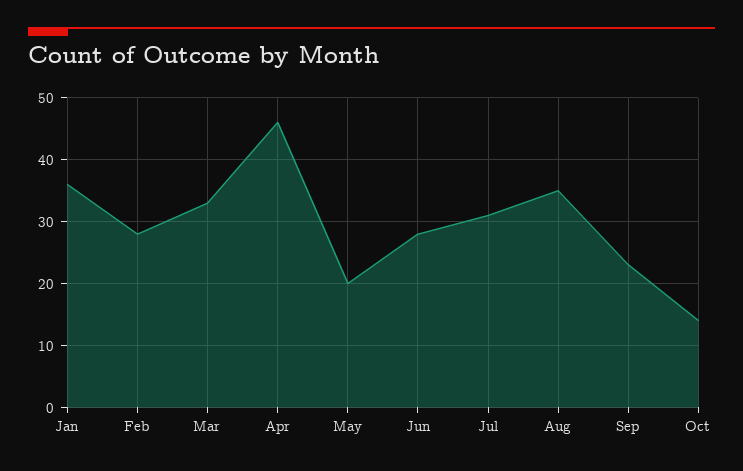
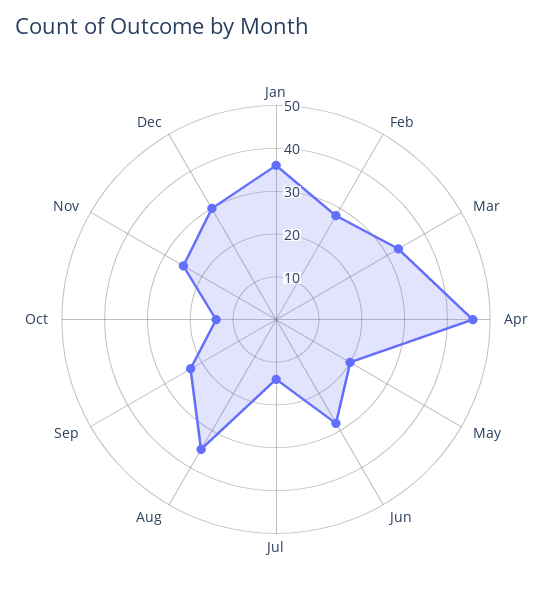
Jul: 31 -> 15
Nov: none -> 25
Dec: none -> 30

